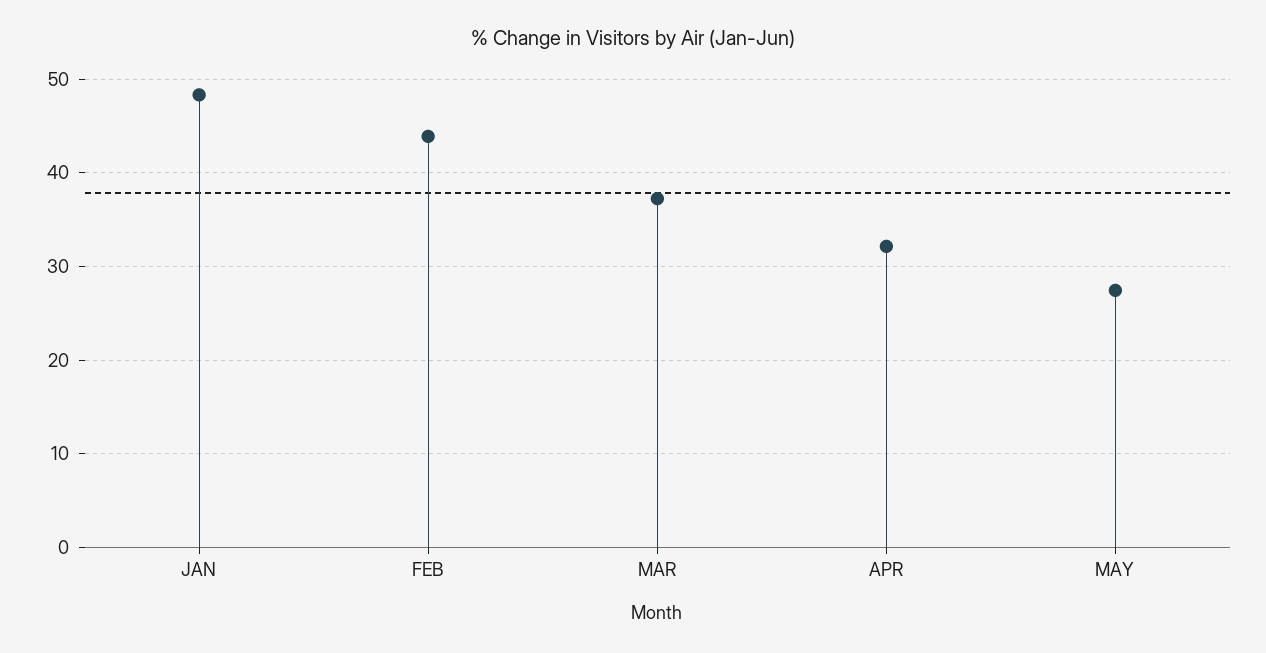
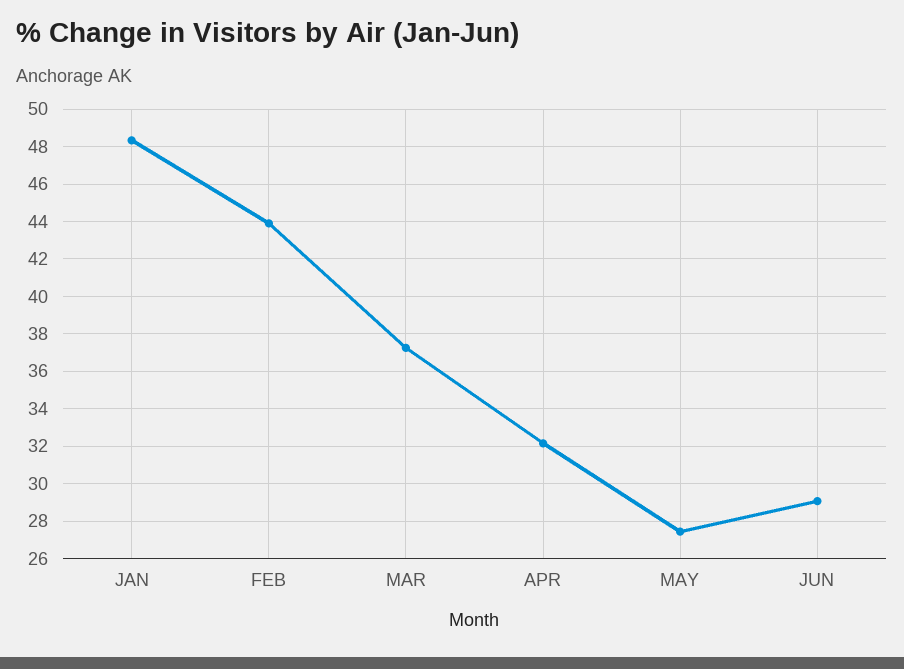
JUN: none -> 29

